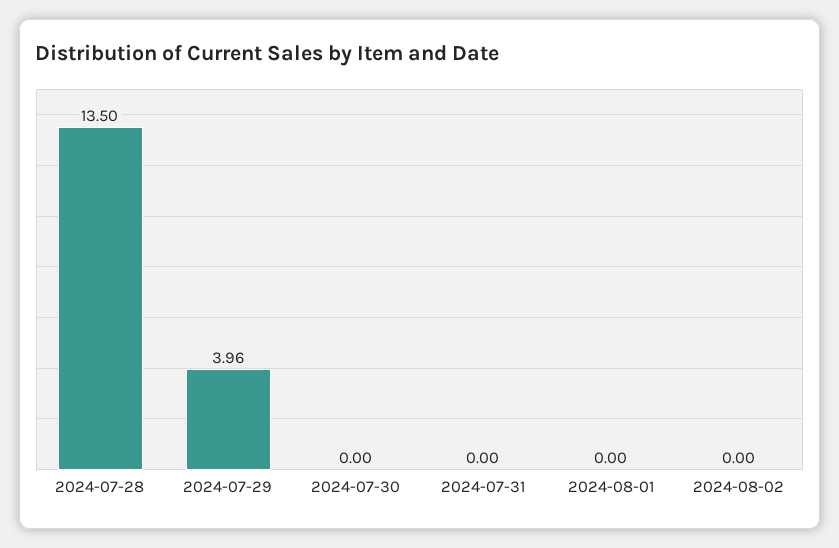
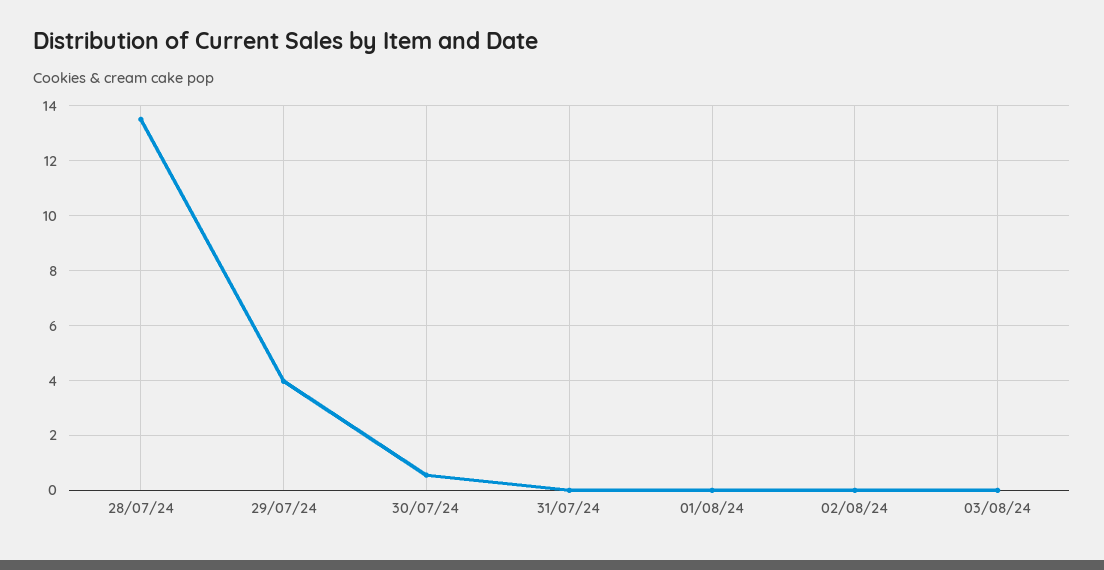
2024-07-30: 0 -> 0.5
03/08/24: none -> 0

